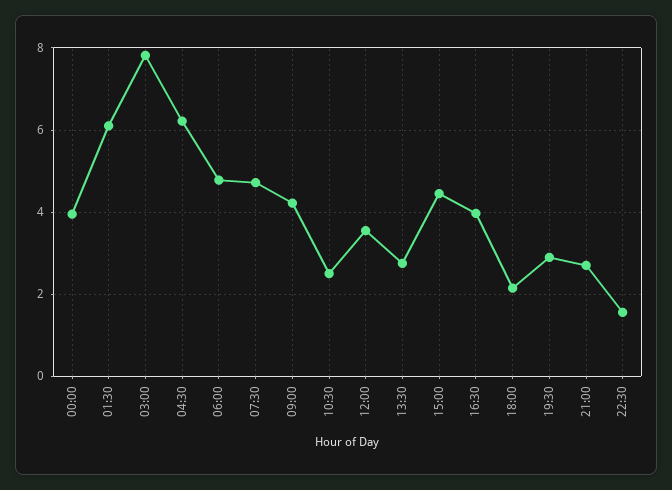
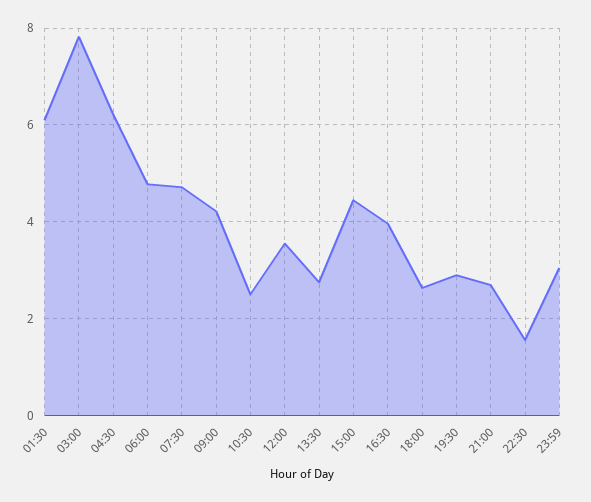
00:00: 4 -> none
18:00: 2.2 -> 2.6
23:59: none -> 3

